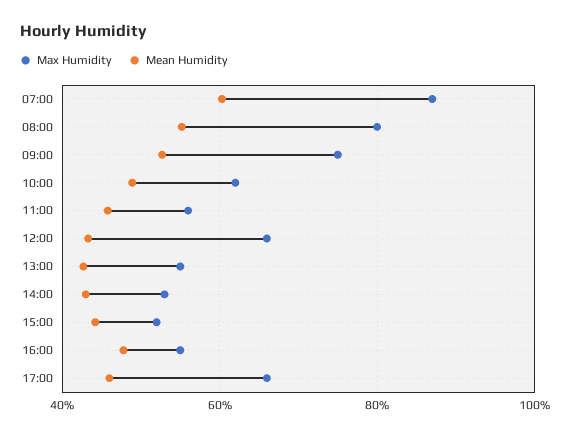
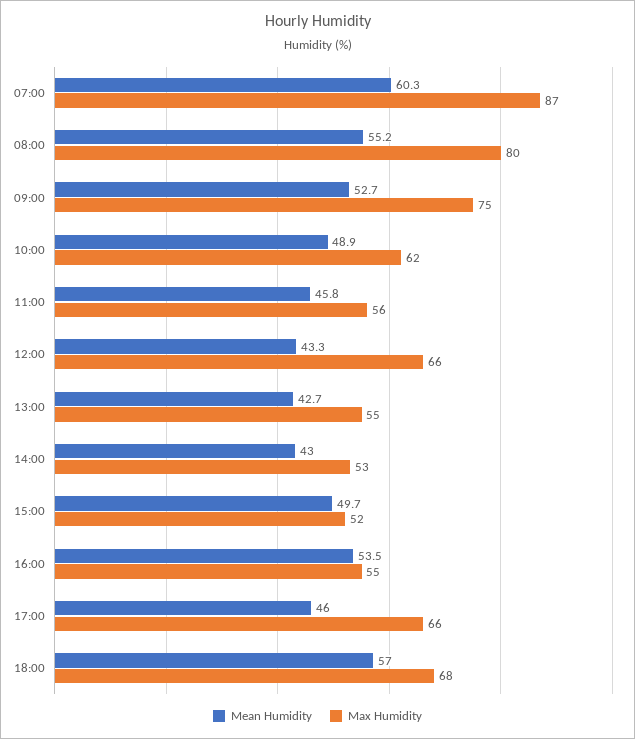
Mean Humidity, 15:00: 44 -> 49.7
Mean Humidity, 16:00: 48 -> 53.5
Mean Humidity, 18:00: none -> 57
Max Humidity, 18:00: none -> 68

